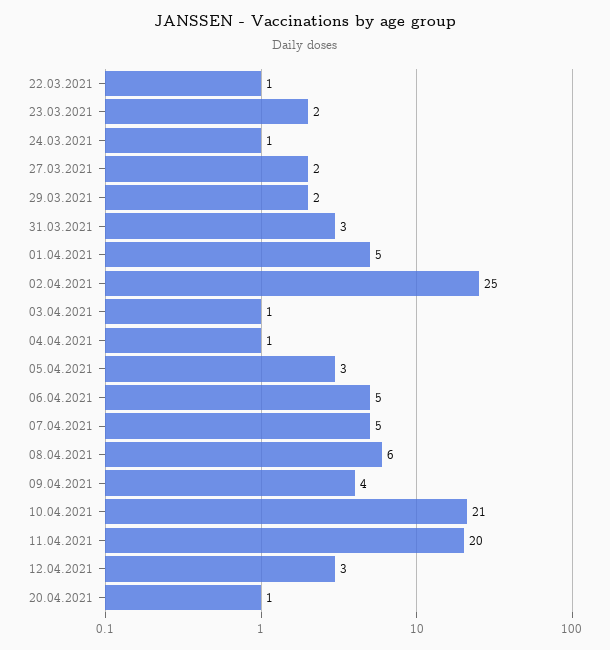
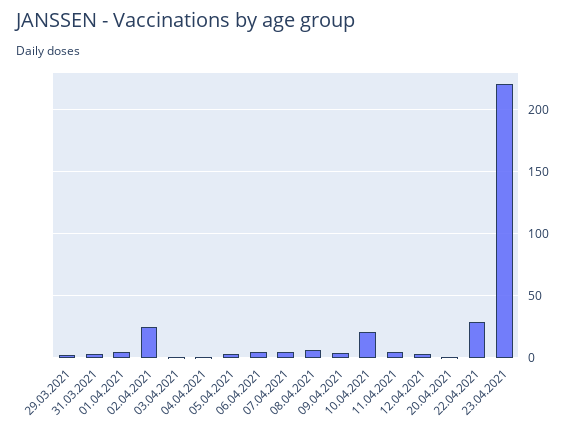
22.03.2021: 1 -> none
23.03.2021: 2 -> none
24.03.2021: 1 -> none
27.03.2021: 2 -> none
11.04.2021: 20 -> 5
22.04.2021: none -> 30
23.04.2021: none -> 220

